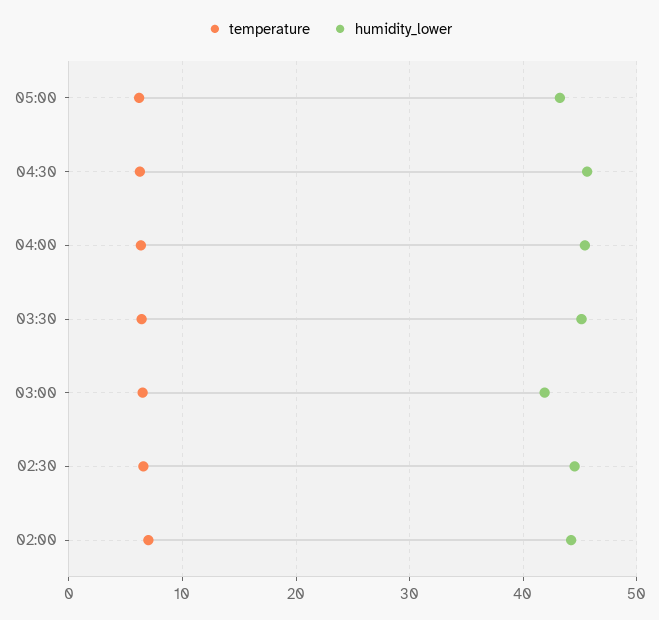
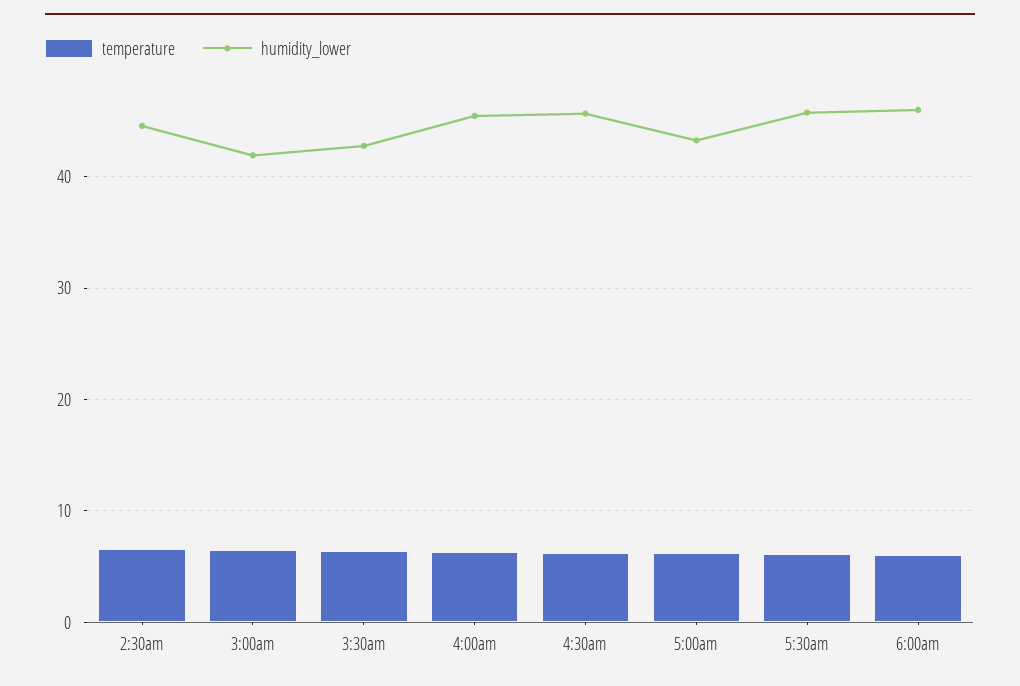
humidity_lower, 03:30: 45 -> 43
temperature, 02:00: 7 -> none
humidity_lower, 02:00: 44 -> none
temperature, 5:30am: none -> 6
humidity_lower, 5:30am: none -> 46
temperature, 6:00am: none -> 6
humidity_lower, 6:00am: none -> 46

